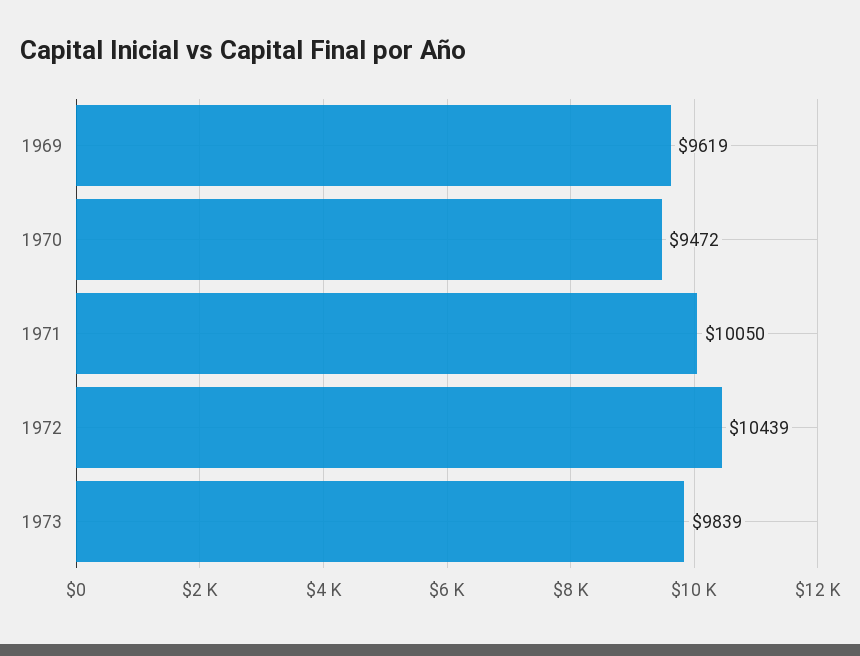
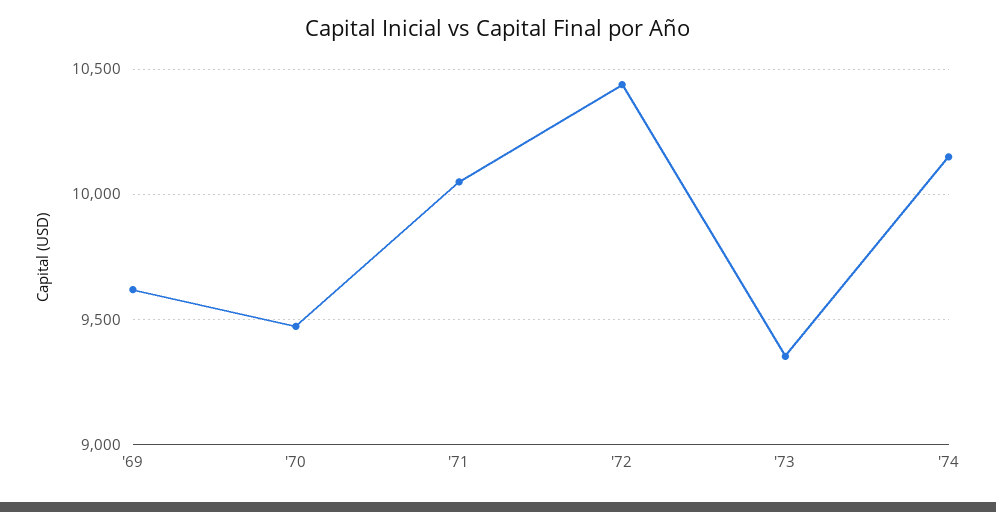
1973: 9839 -> 9350
'74: none -> 10150

